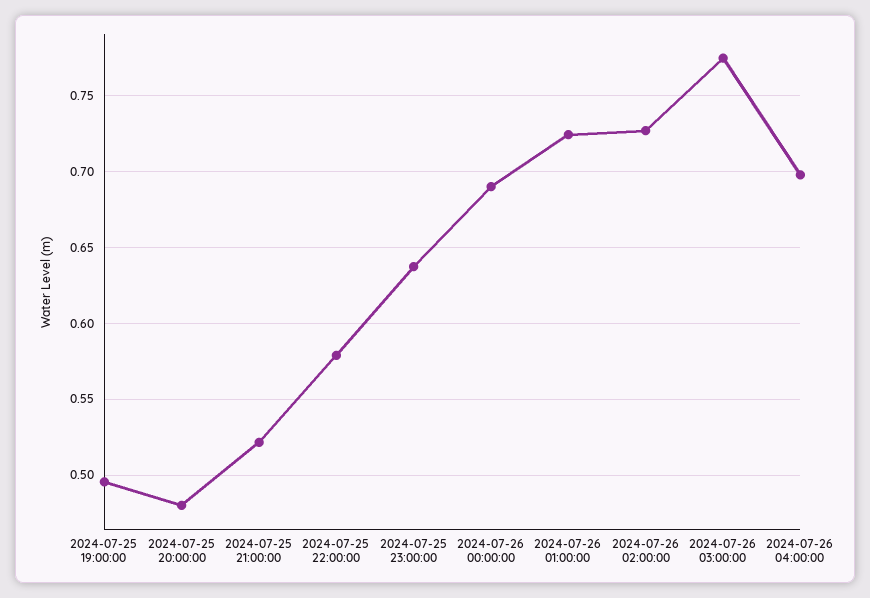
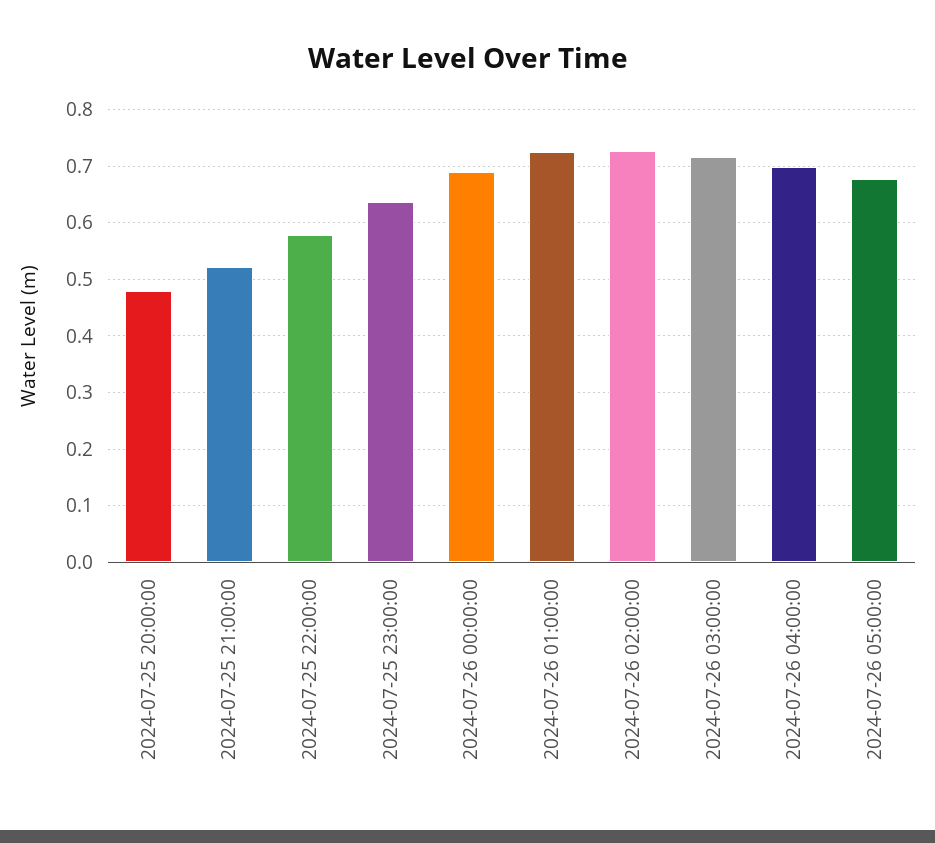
2024-07-25 19:00:00: 0.495 -> none
2024-07-26 03:00:00: 0.775 -> 0.72
2024-07-26 05:00:00: none -> 0.68

